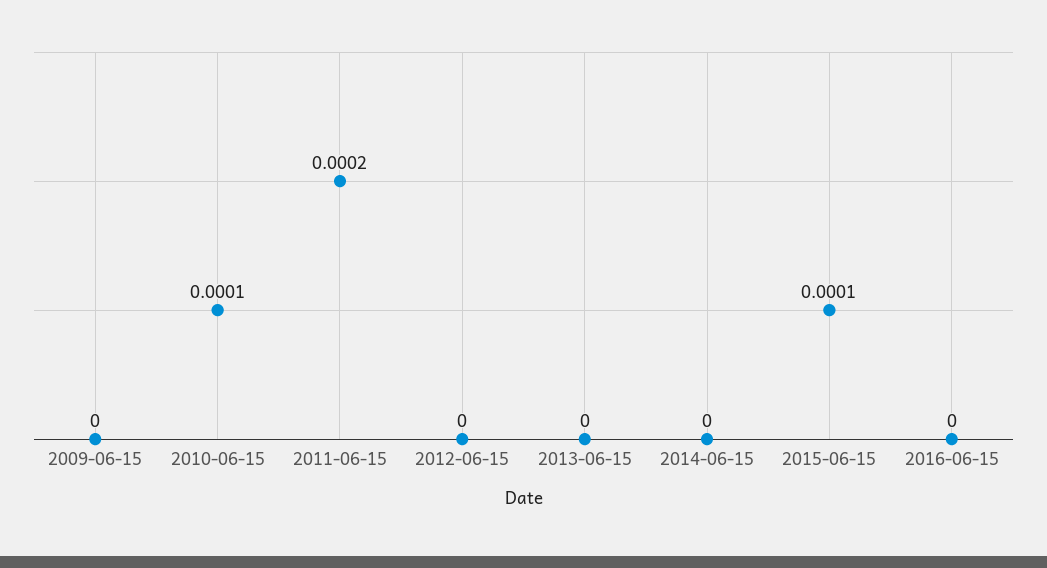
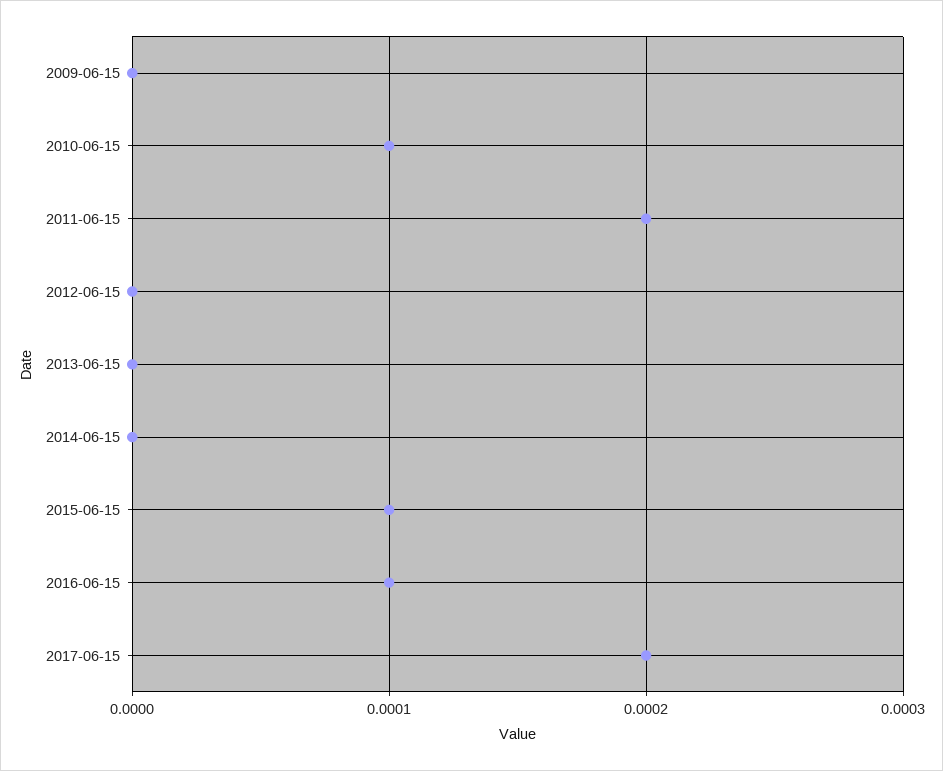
2016-06-15: 0 -> 0.0001
2017-06-15: none -> 0.0002

